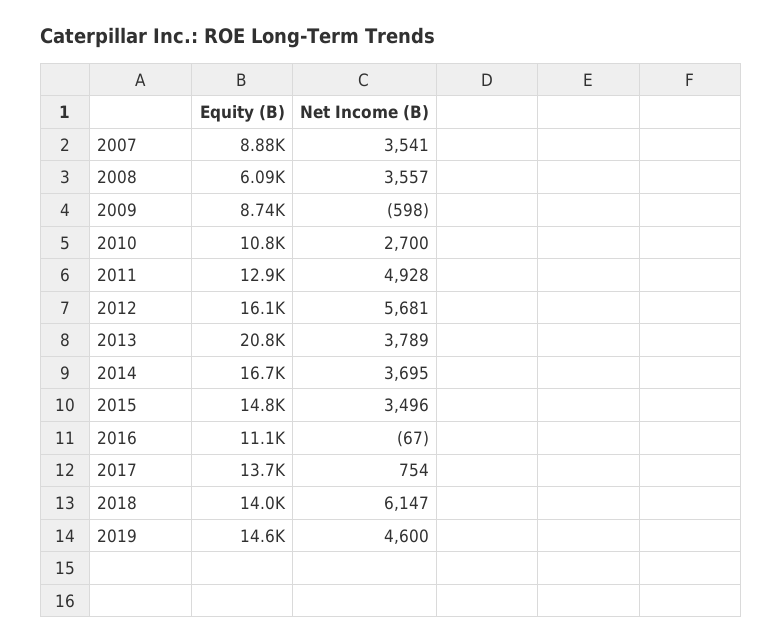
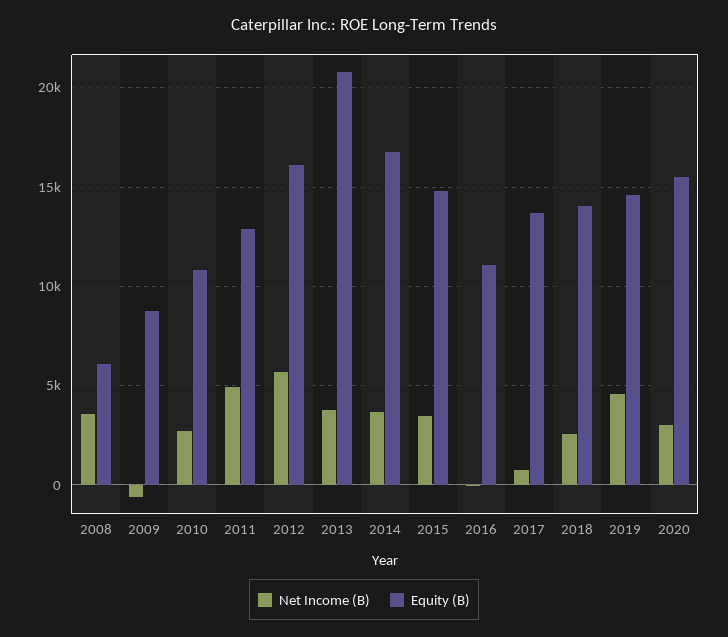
Equity (B), 2007: 8880 -> none
Net Income (B), 2007: 3541 -> none
Net Income (B), 2018: 6147 -> 2500
Net Income (B), 2020: none -> 3000
Equity (B), 2020: none -> 15500

